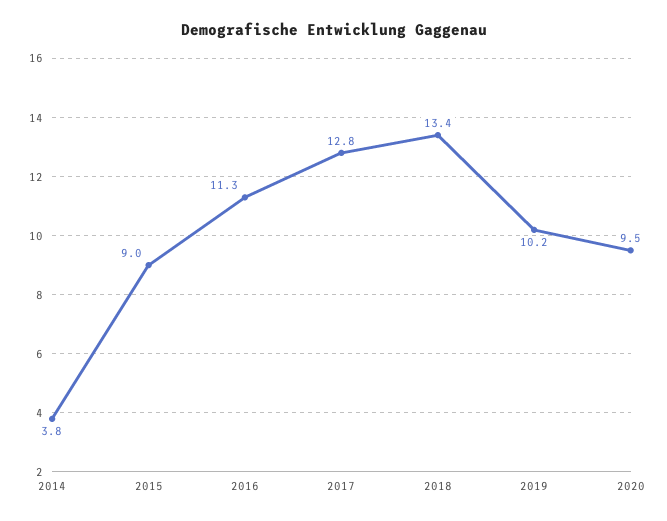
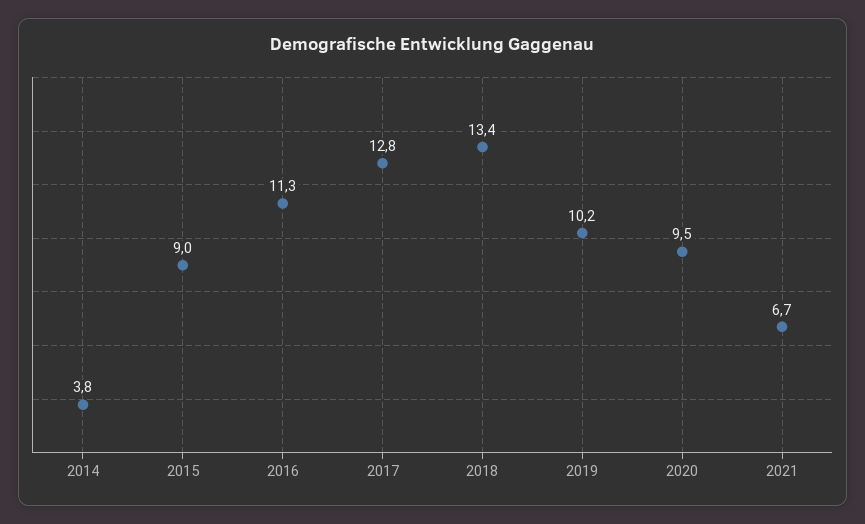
2021: none -> 6.7

